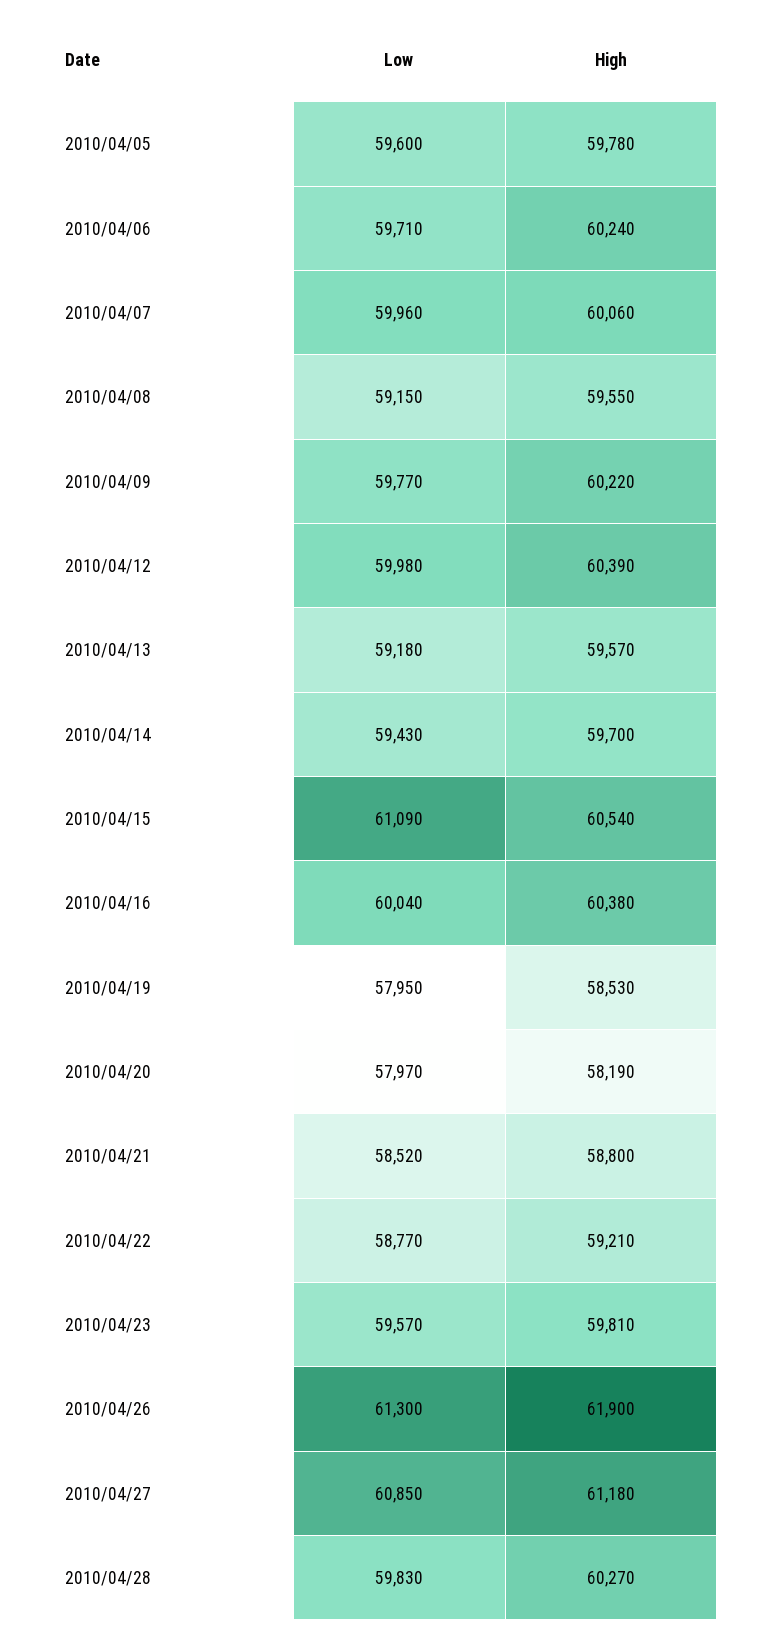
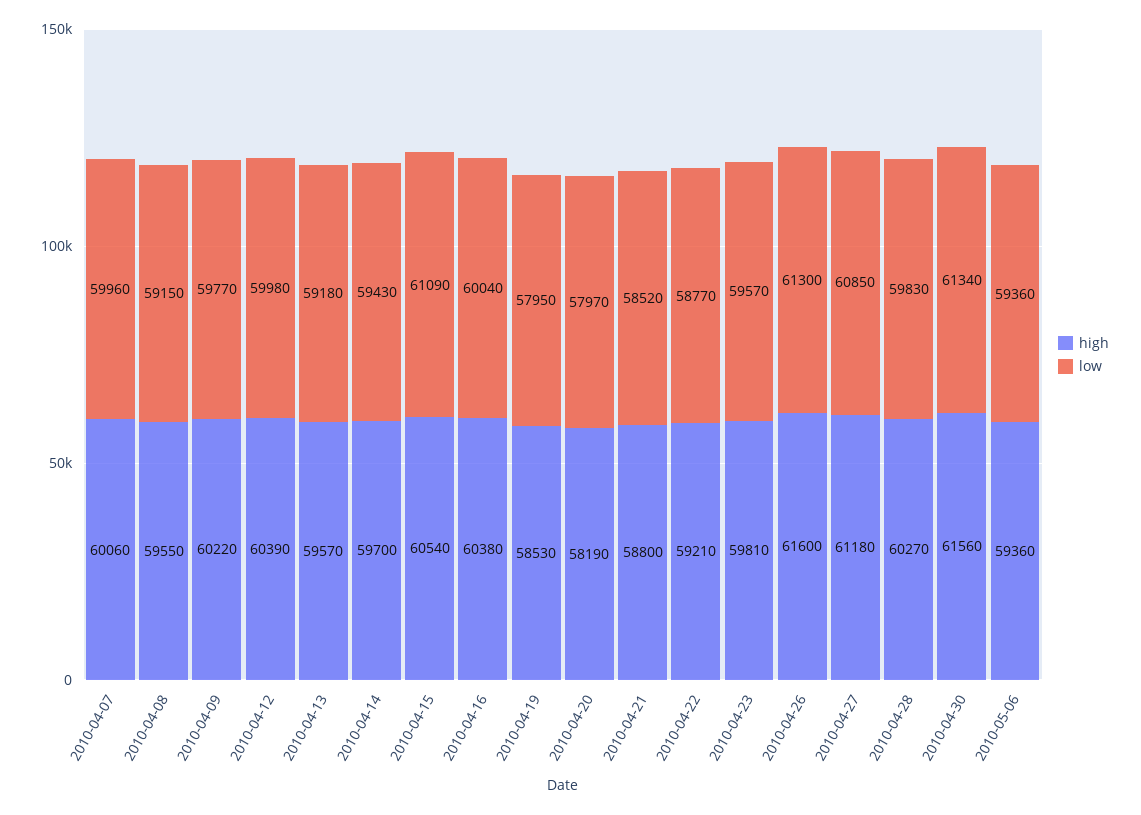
Low, 2010/04/05: 59600 -> none
High, 2010/04/05: 59780 -> none
Low, 2010/04/06: 59710 -> none
High, 2010/04/06: 60240 -> none
High, 2010/04/26: 61900 -> 61600
High, 2010-04-30: none -> 61560
Low, 2010-04-30: none -> 61340
High, 2010-05-06: none -> 59360
Low, 2010-05-06: none -> 59360

